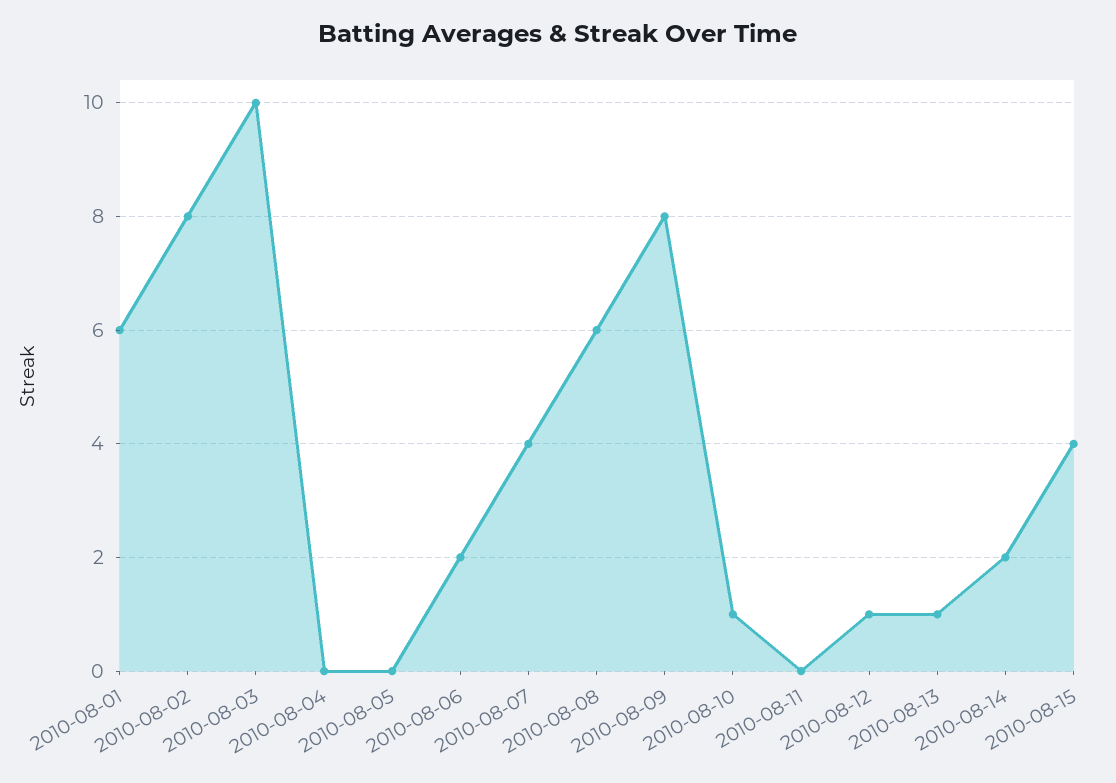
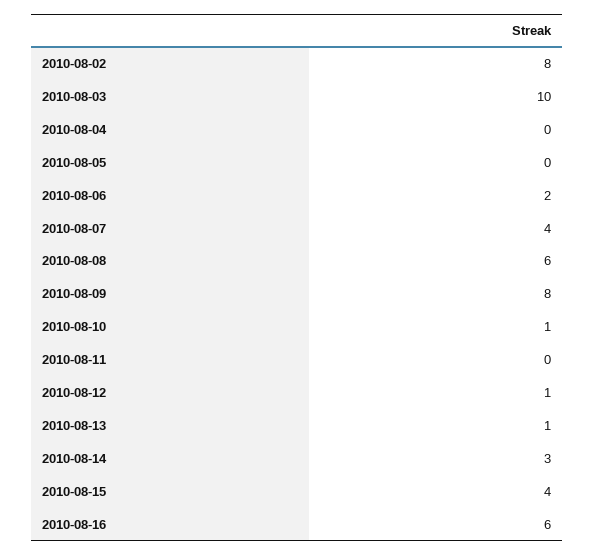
2010-08-01: 6 -> none
2010-08-14: 2 -> 3
2010-08-16: none -> 6

